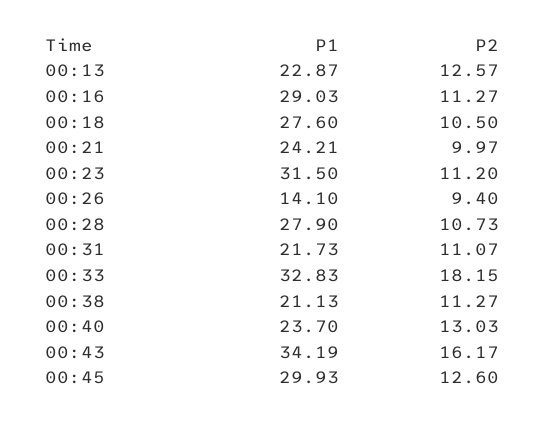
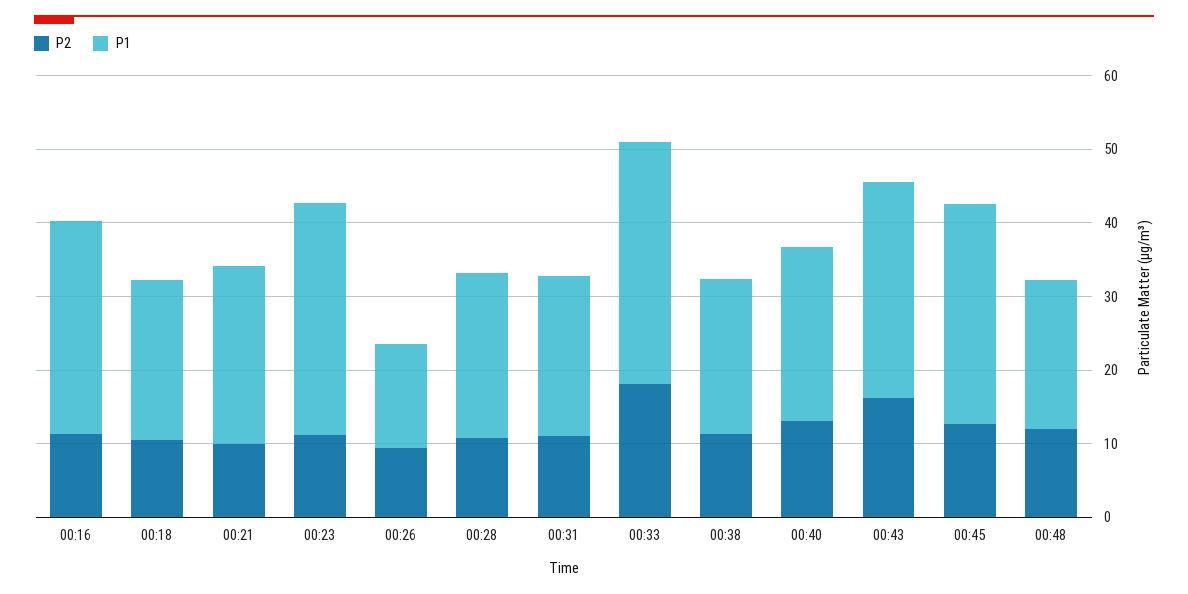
P1, 00:13: 22.87 -> none
P2, 00:13: 12.57 -> none
P1, 00:18: 27.6 -> 22
P1, 00:28: 27.9 -> 22
P1, 00:43: 34.19 -> 30
P2, 00:48: none -> 12
P1, 00:48: none -> 20

